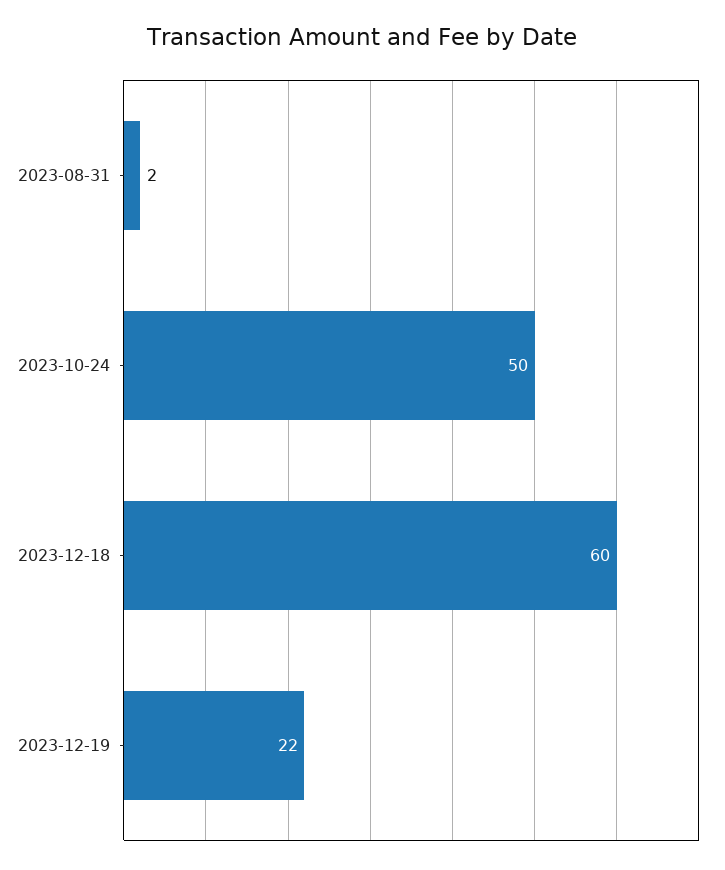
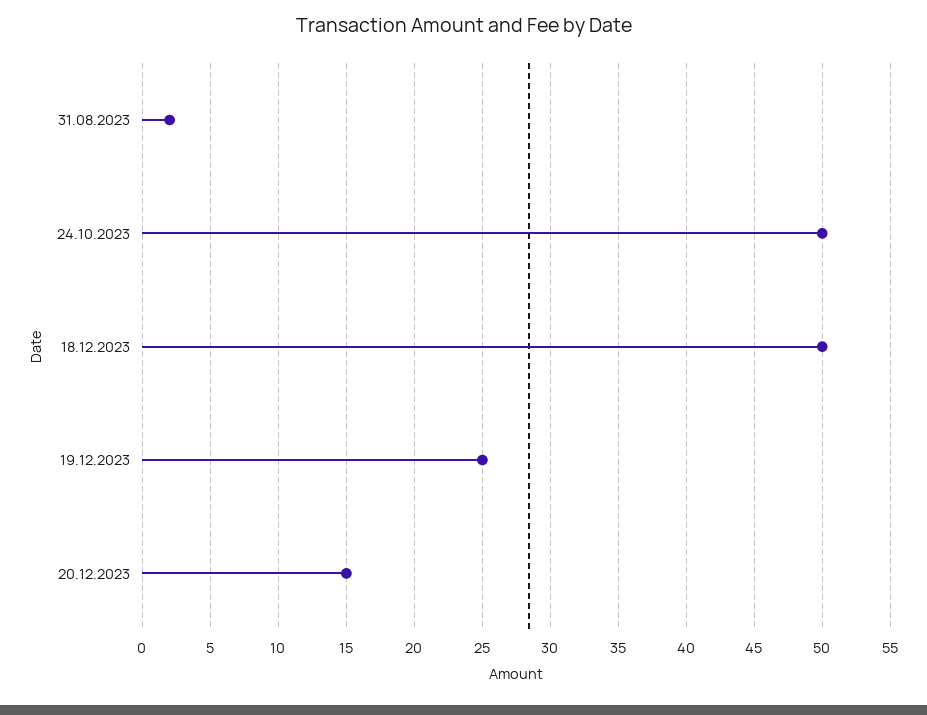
2023-12-18: 60 -> 50
2023-12-19: 22 -> 25
20.12.2023: none -> 15

